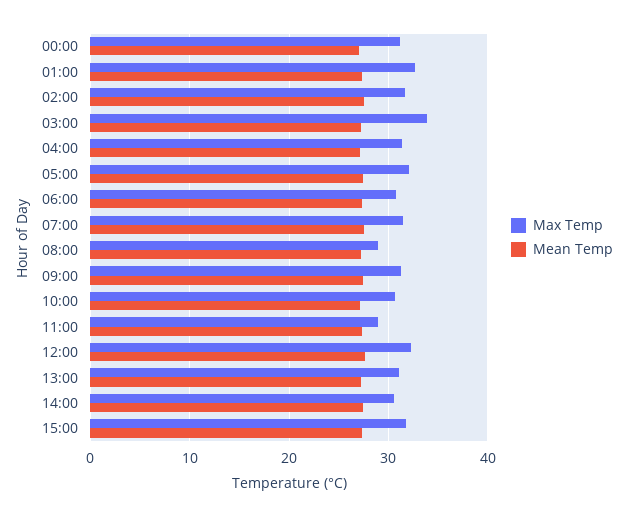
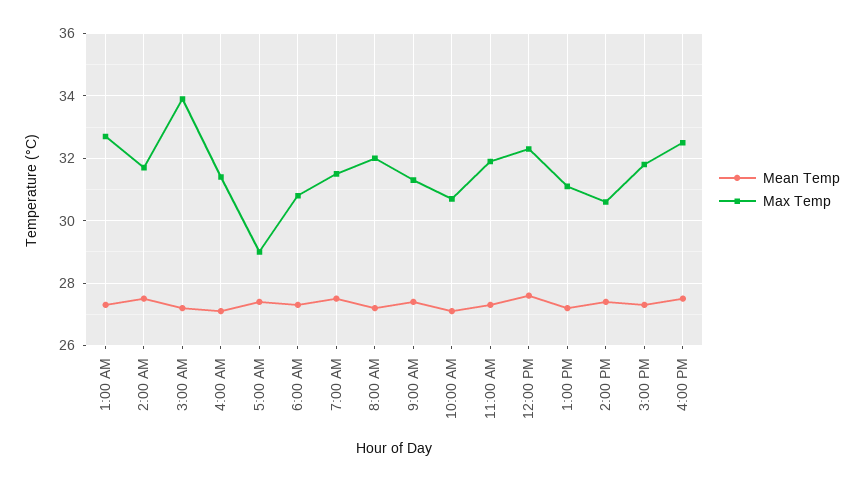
Max Temp, 00:00: 31 -> none
Mean Temp, 00:00: 27 -> none
Max Temp, 05:00: 32 -> 29
Max Temp, 08:00: 29 -> 32
Max Temp, 11:00: 29 -> 32
Mean Temp, 4:00 PM: none -> 27.5
Max Temp, 4:00 PM: none -> 32.5

